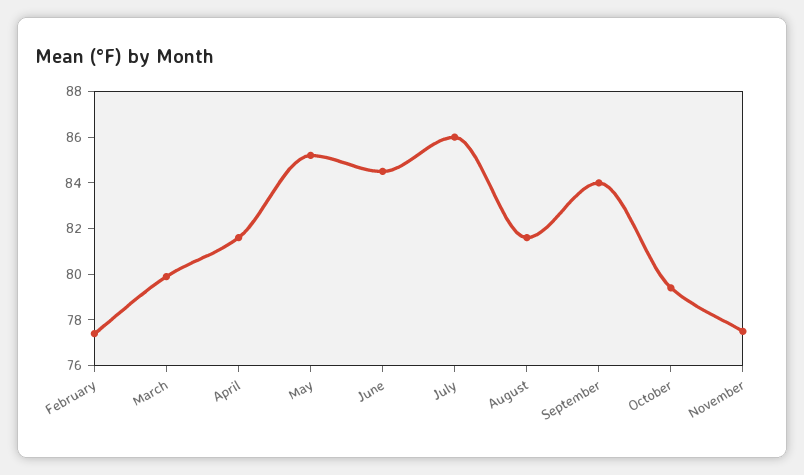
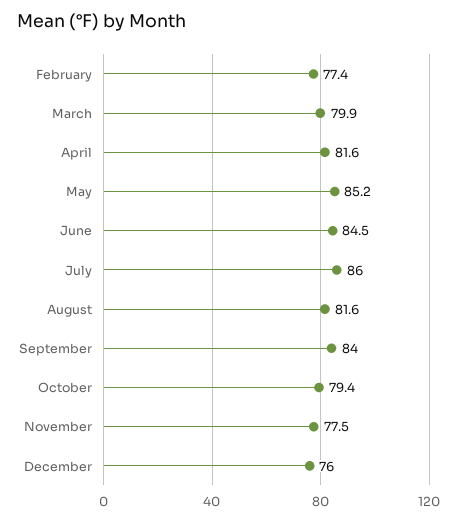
December: none -> 76

